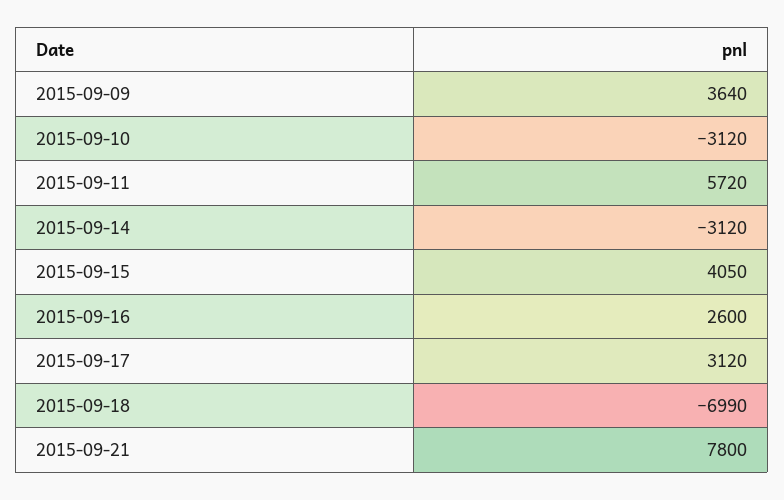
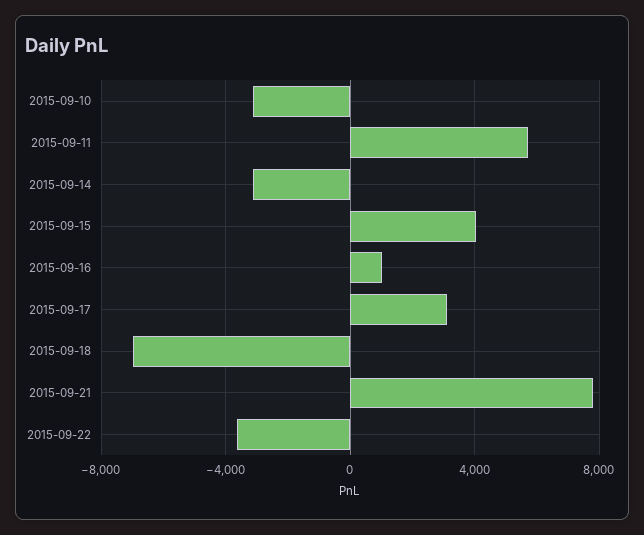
2015-09-09: 3640 -> none
2015-09-16: 2600 -> 1000
2015-09-22: none -> -3500

